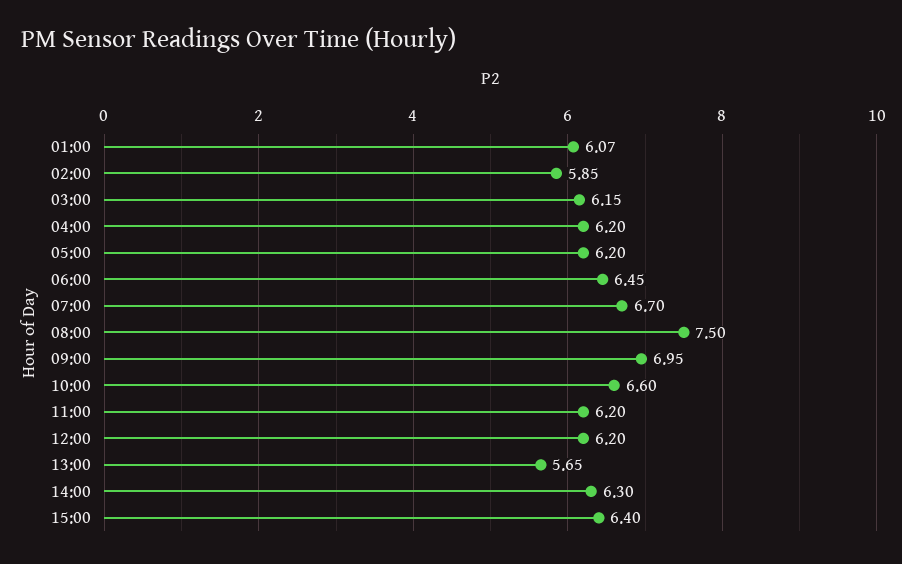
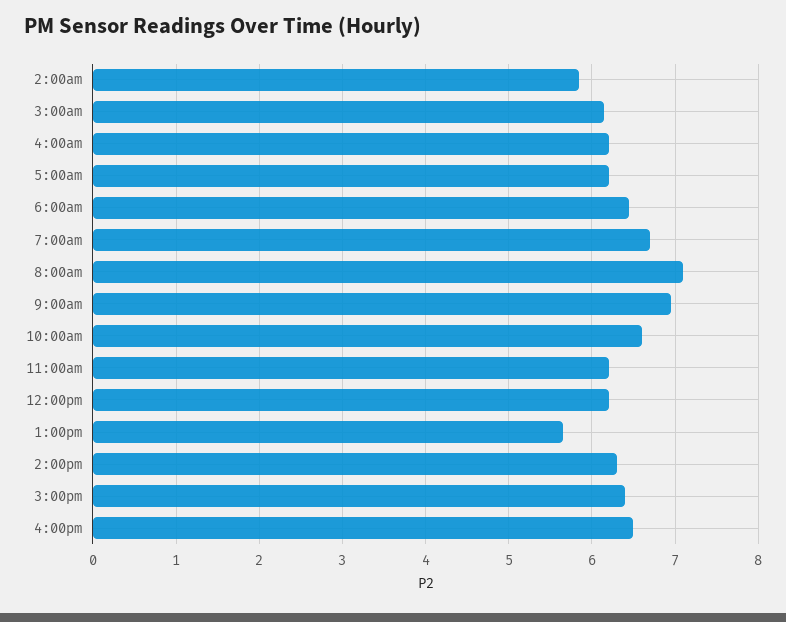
01:00: 6.07 -> none
08:00: 7.5 -> 7.1
4:00pm: none -> 6.5

